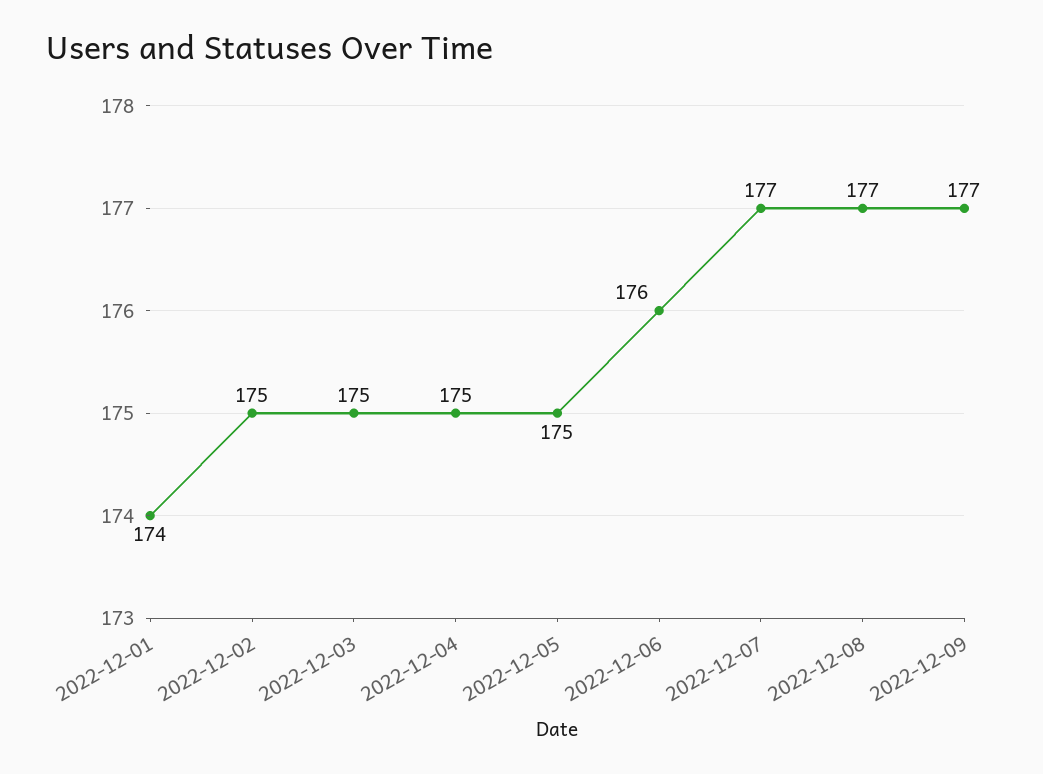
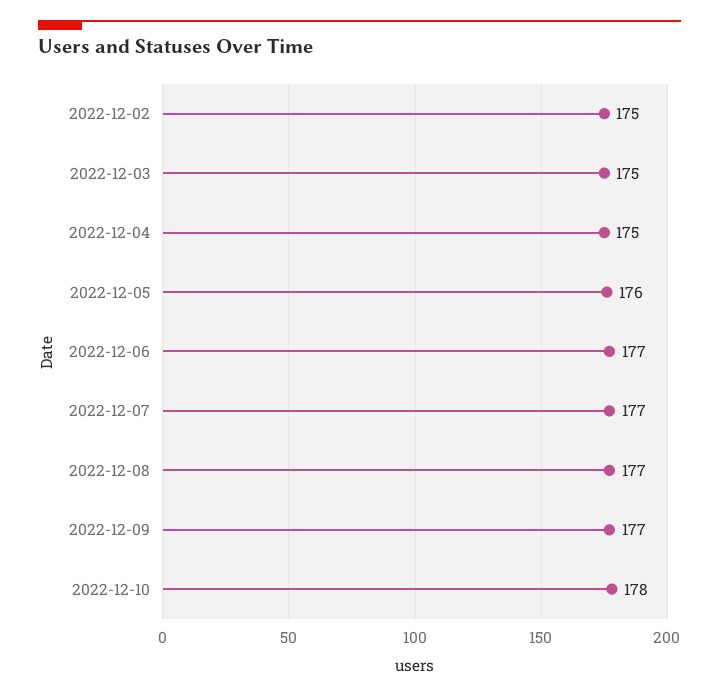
2022-12-01: 174 -> none
2022-12-05: 175 -> 176
2022-12-06: 176 -> 177
2022-12-10: none -> 178

